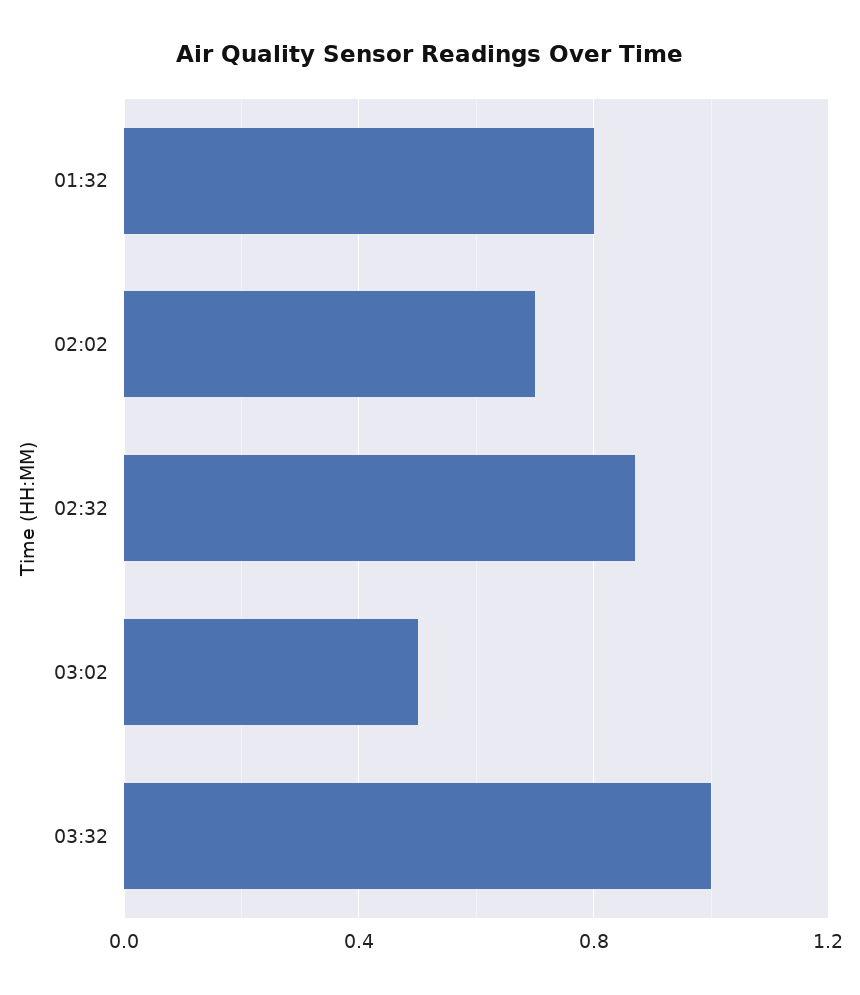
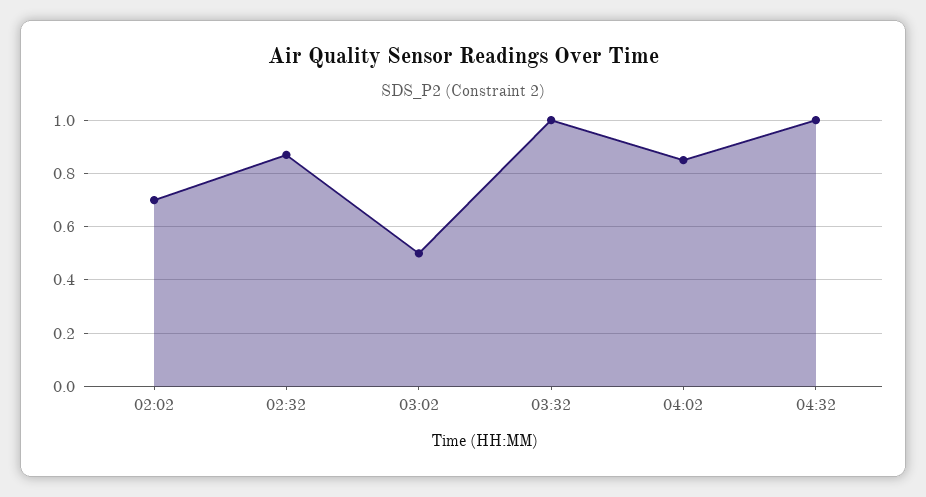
01:32: 0.8 -> none
04:02: none -> 0.85
04:32: none -> 1

